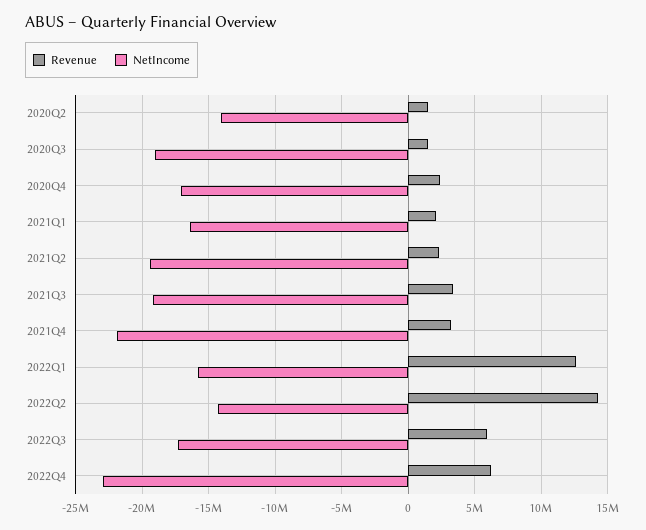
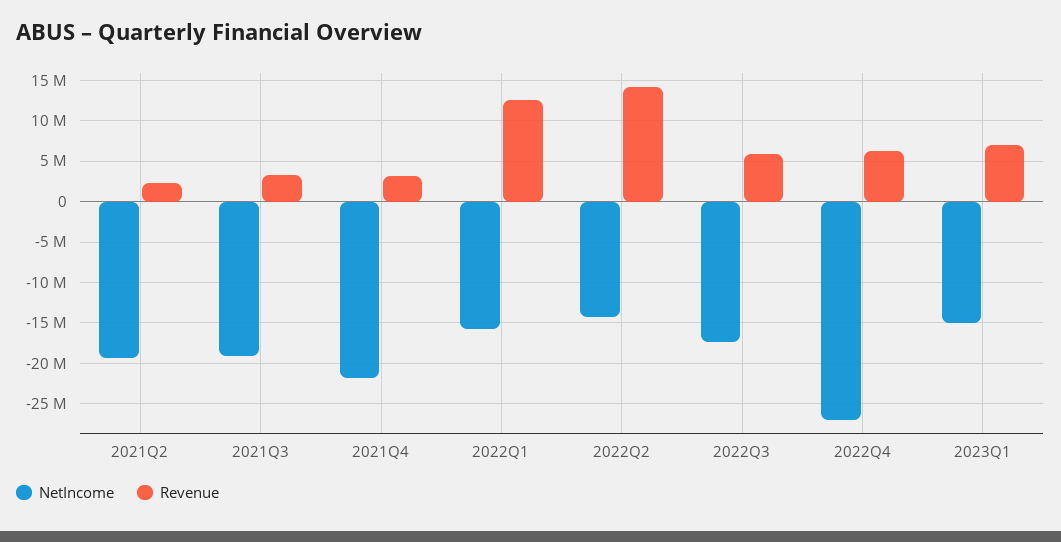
Revenue, 2020Q2: 1500000 -> none
NetIncome, 2020Q2: -14000000 -> none
Revenue, 2020Q3: 1500000 -> none
NetIncome, 2020Q3: -19000000 -> none
Revenue, 2020Q4: 2500000 -> none
NetIncome, 2020Q4: -17000000 -> none
Revenue, 2021Q1: 2000000 -> none
NetIncome, 2021Q1: -16500000 -> none
NetIncome, 2022Q4: -23000000 -> -27000000
NetIncome, 2023Q1: none -> -15000000
Revenue, 2023Q1: none -> 7000000

